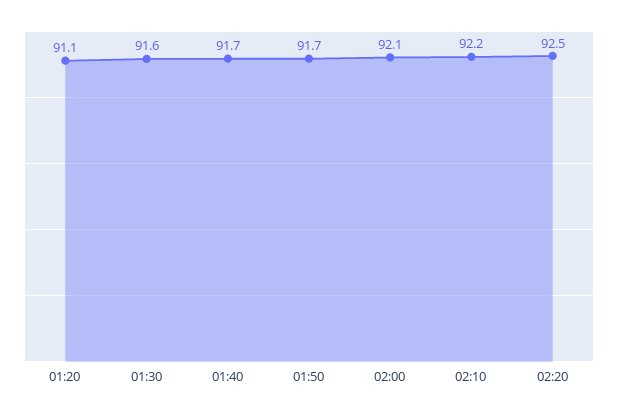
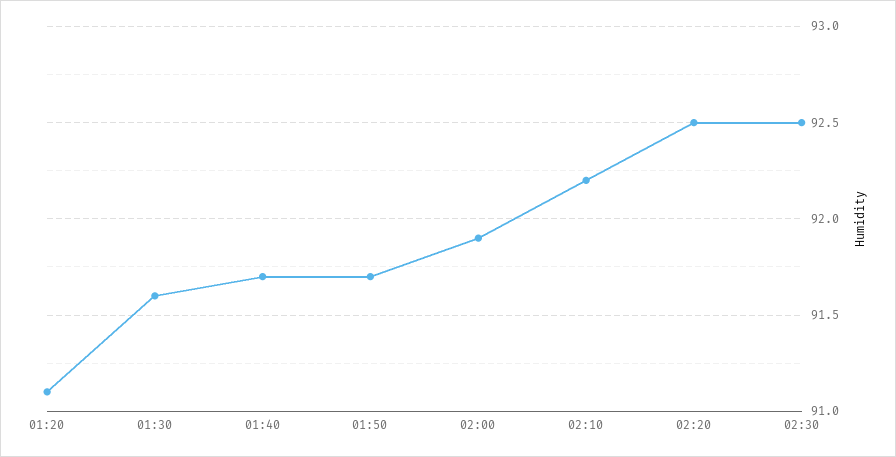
02:00: 92.1 -> 91.9
02:30: none -> 92.5

